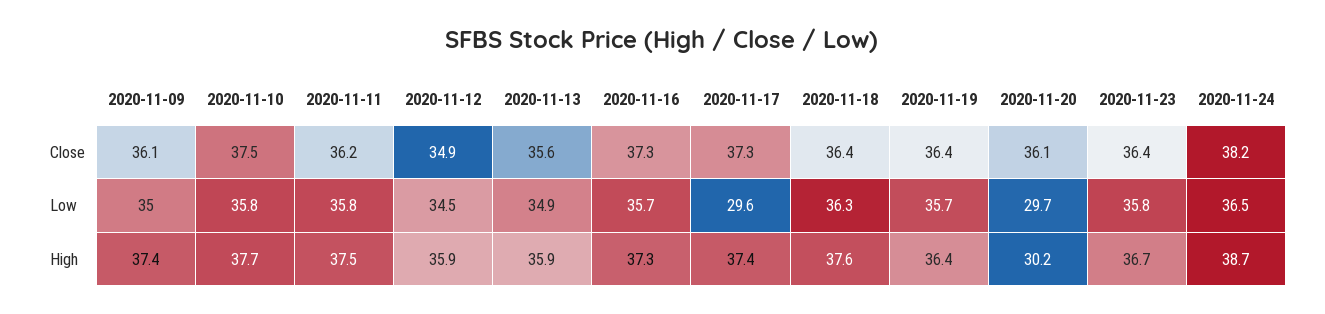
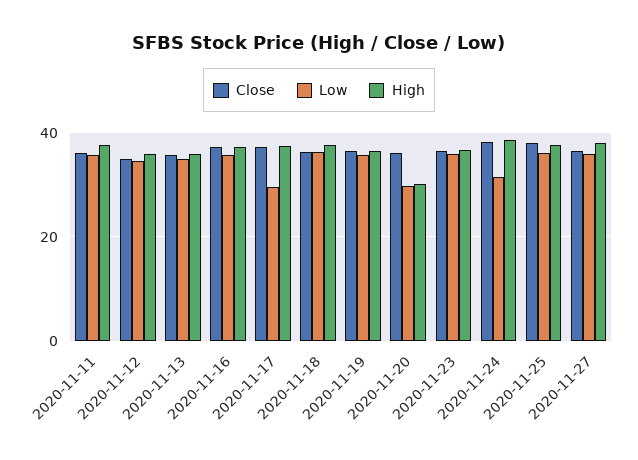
Close, 2020-11-09: 36.1 -> none
Close, 2020-11-10: 37.5 -> none
Low, 2020-11-09: 35 -> none
Low, 2020-11-10: 35.8 -> none
Low, 2020-11-24: 36.5 -> 32
High, 2020-11-09: 37.4 -> none
High, 2020-11-10: 37.7 -> none
Close, 2020-11-25: none -> 38
Low, 2020-11-25: none -> 36
High, 2020-11-25: none -> 38
Close, 2020-11-27: none -> 36
Low, 2020-11-27: none -> 36
High, 2020-11-27: none -> 38

